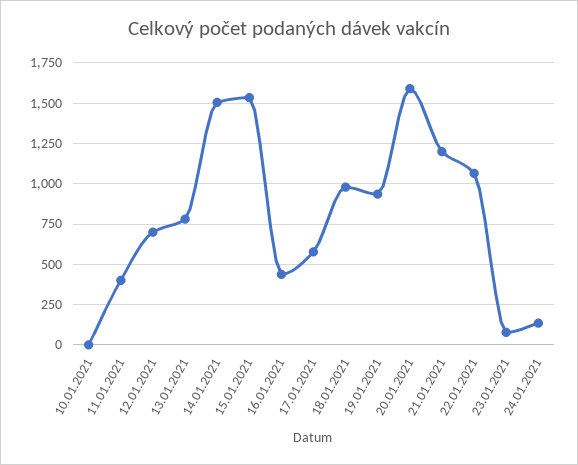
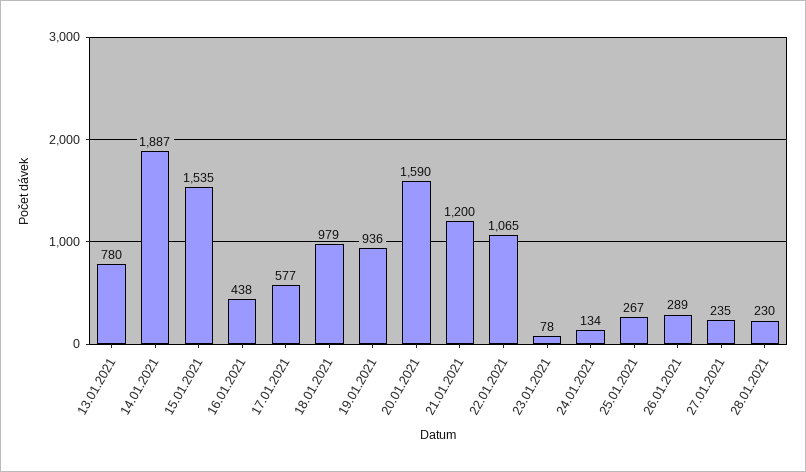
10.01.2021: 0 -> none
11.01.2021: 400 -> none
12.01.2021: 700 -> none
14.01.2021: 1500 -> 1887
25.01.2021: none -> 267
26.01.2021: none -> 289
27.01.2021: none -> 235
28.01.2021: none -> 230

